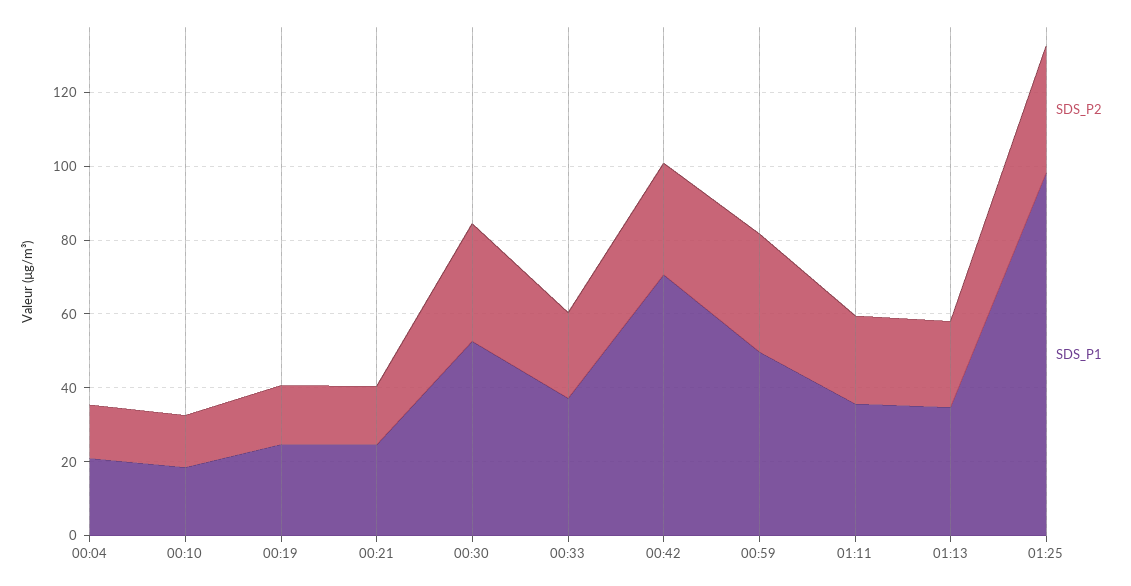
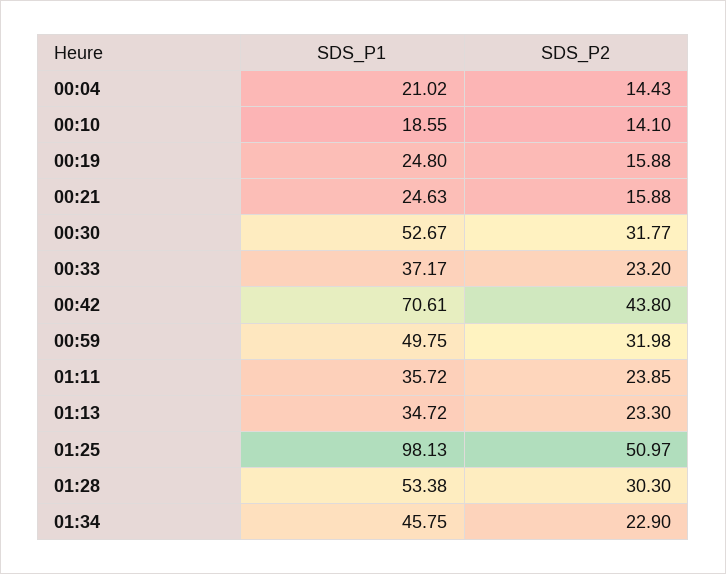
SDS_P2, 00:42: 30 -> 43.8
SDS_P2, 01:25: 35 -> 50.97
SDS_P1, 01:28: none -> 53.38
SDS_P2, 01:28: none -> 30.3
SDS_P1, 01:34: none -> 45.75
SDS_P2, 01:34: none -> 22.9

